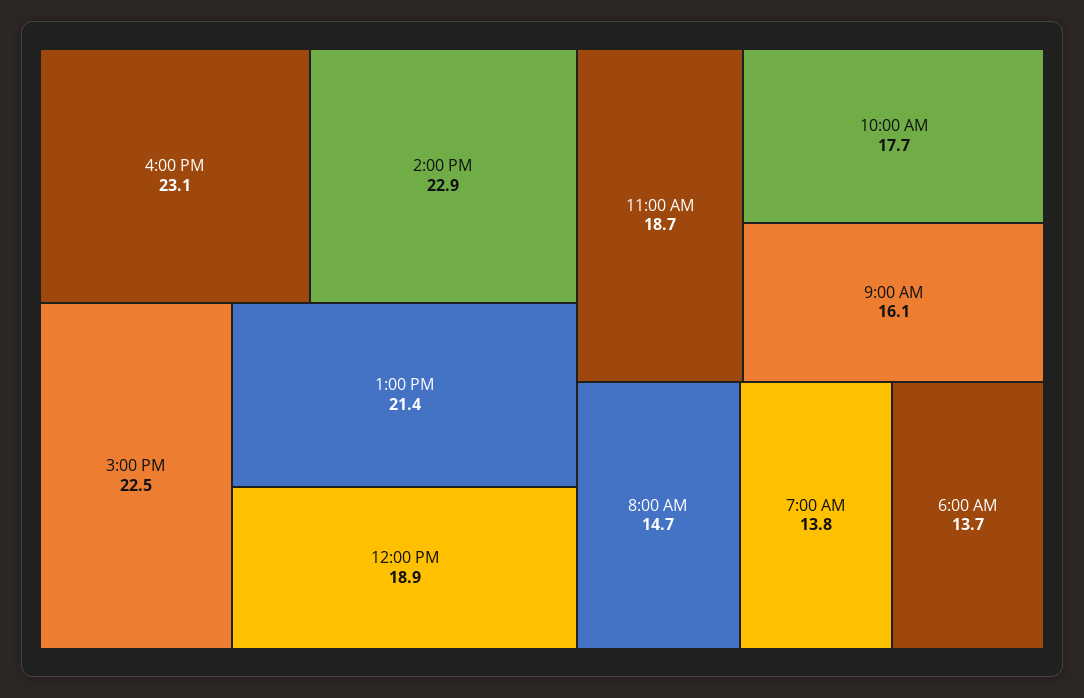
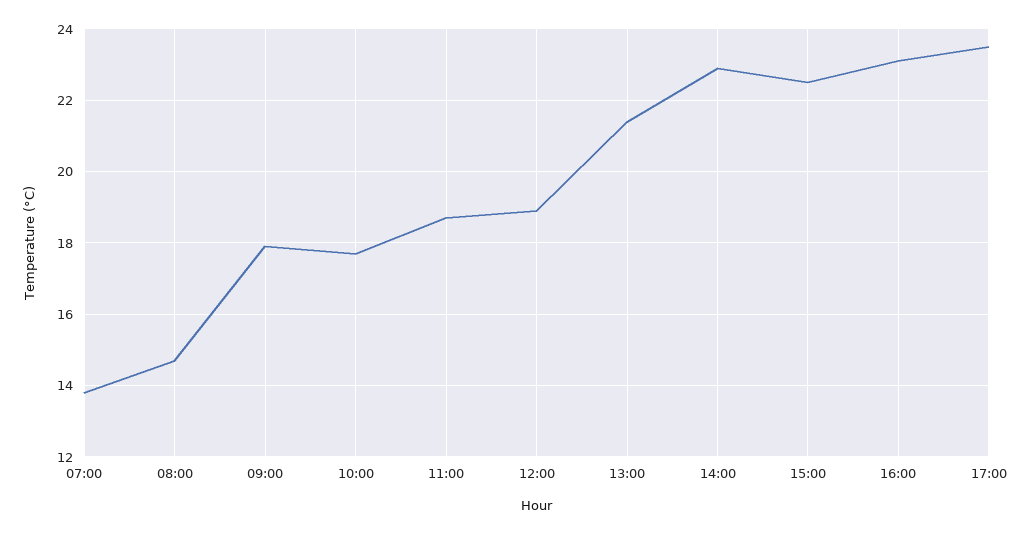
9:00 AM: 16.1 -> 18
6:00 AM: 13.7 -> none
17:00: none -> 23.5

